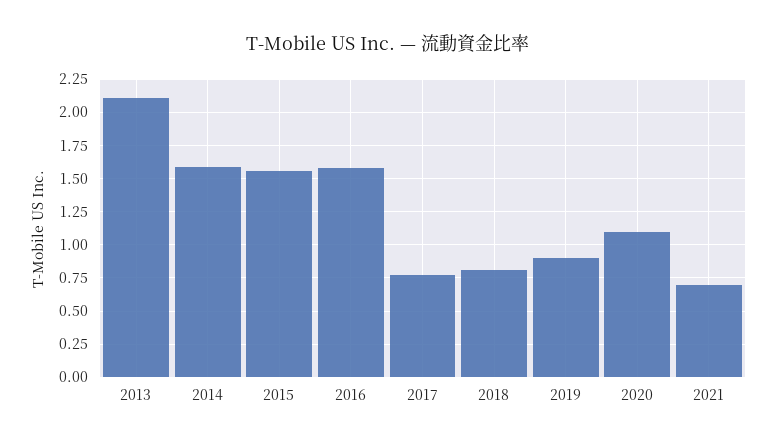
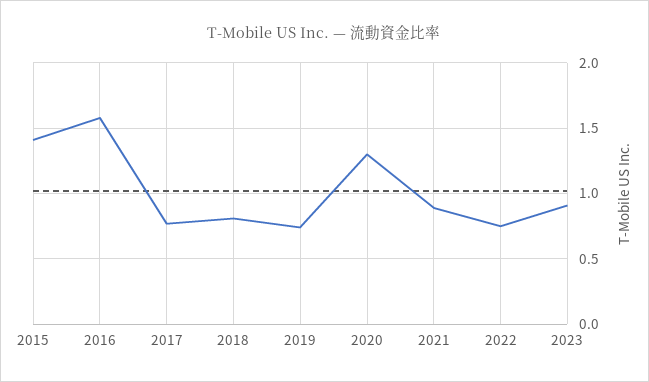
2013: 2.1 -> none
2014: 1.6 -> none
2015: 1.55 -> 1.4
2019: 0.9 -> 0.75
2020: 1.1 -> 1.3
2021: 0.7 -> 0.9
2022: none -> 0.75
2023: none -> 0.9

